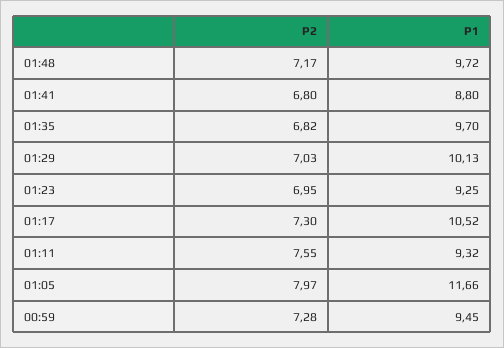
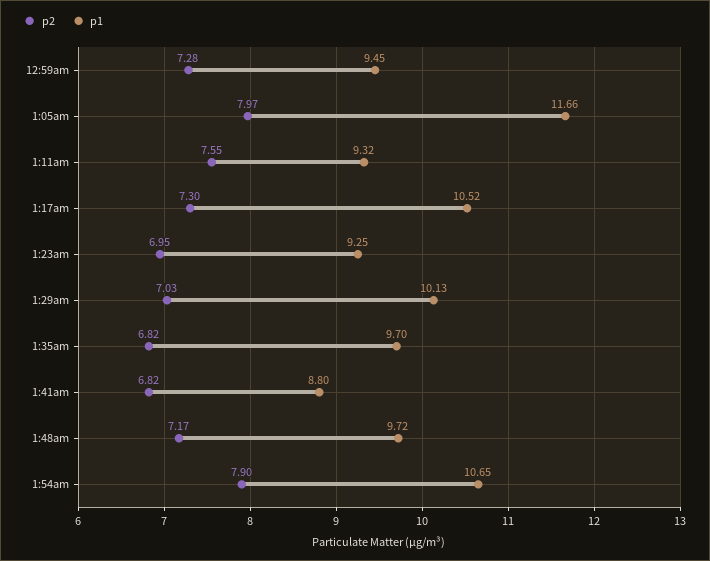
P2, 01:41: 6.8 -> 6.82
P2, 1:54am: none -> 7.9
P1, 1:54am: none -> 10.65

